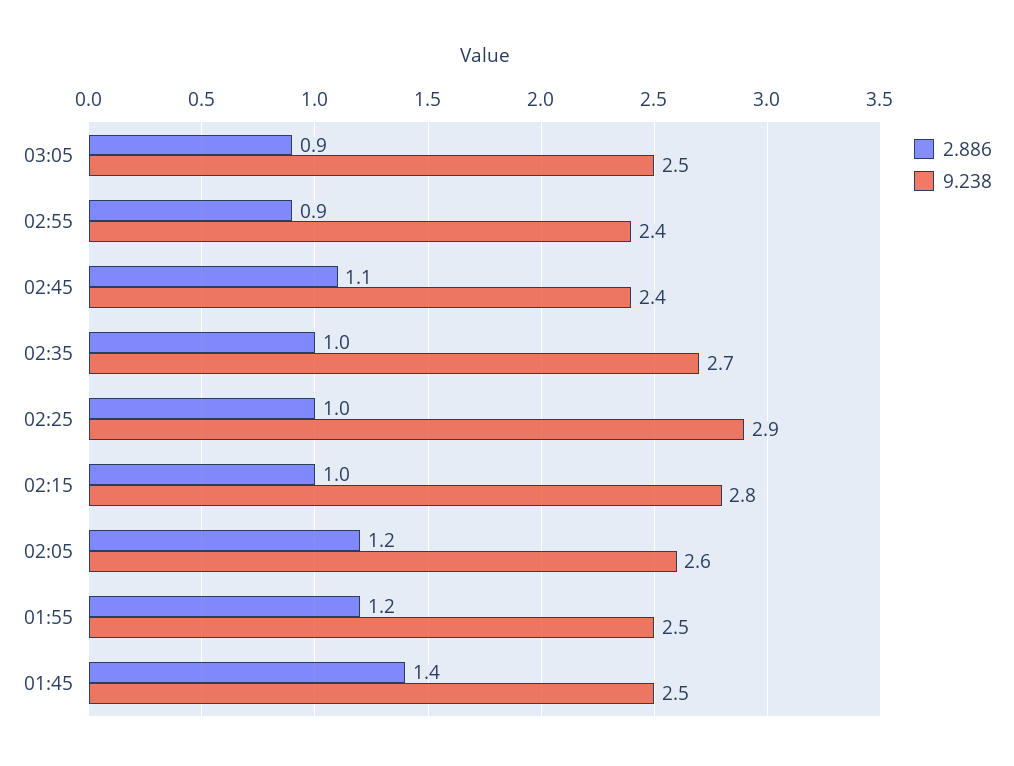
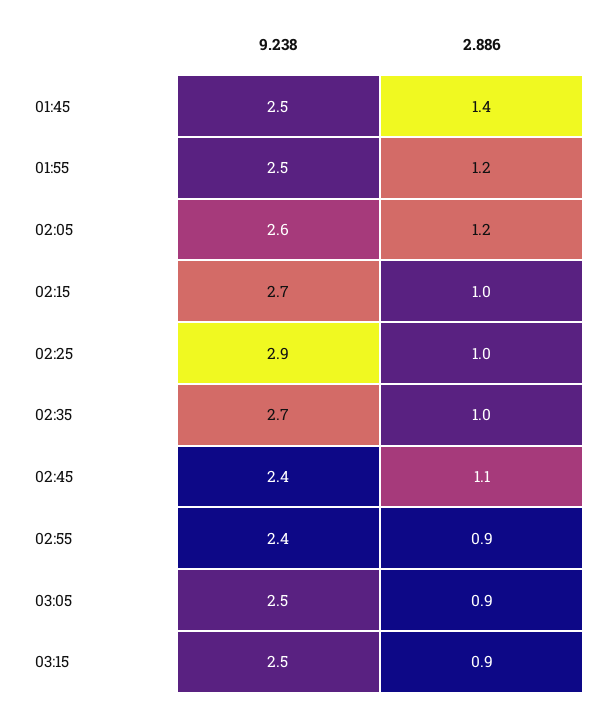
9.238, 02:15: 2.8 -> 2.7
9.238, 03:15: none -> 2.5
2.886, 03:15: none -> 0.9

